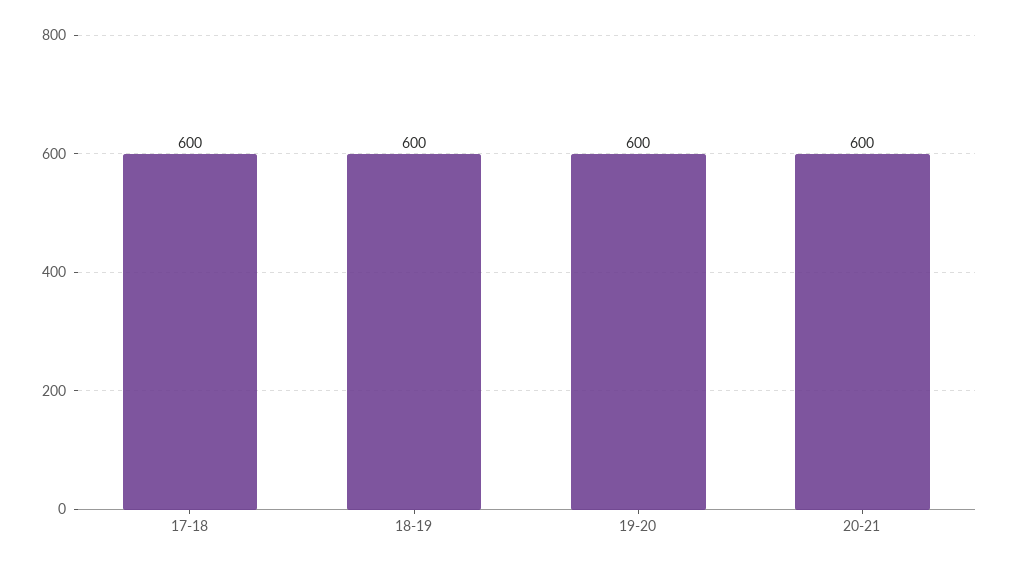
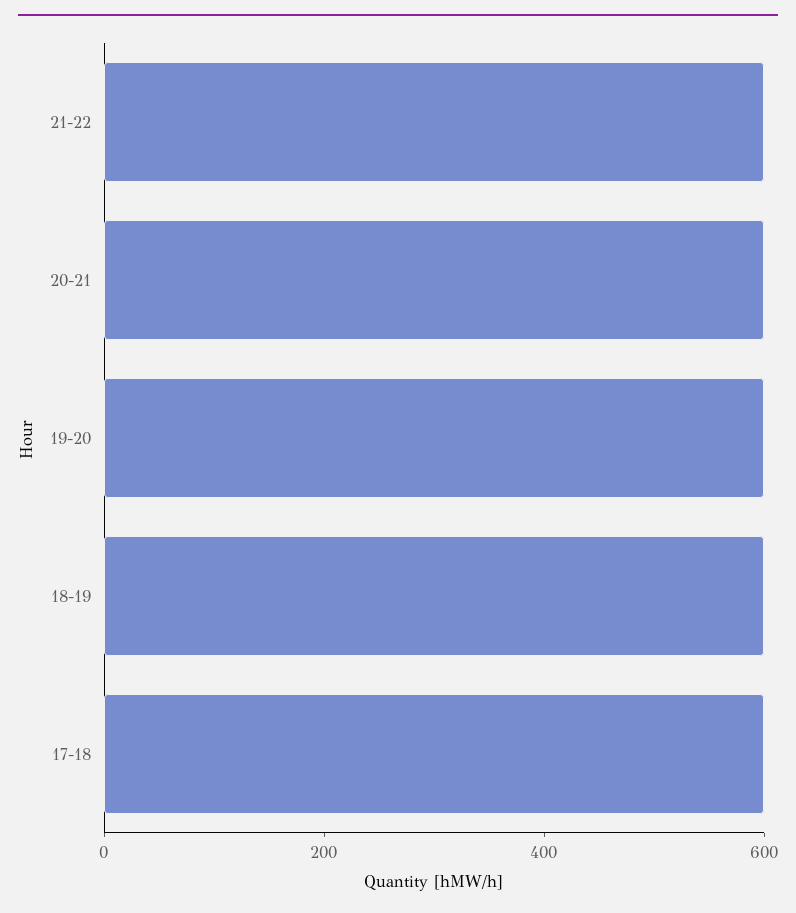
21-22: none -> 600

